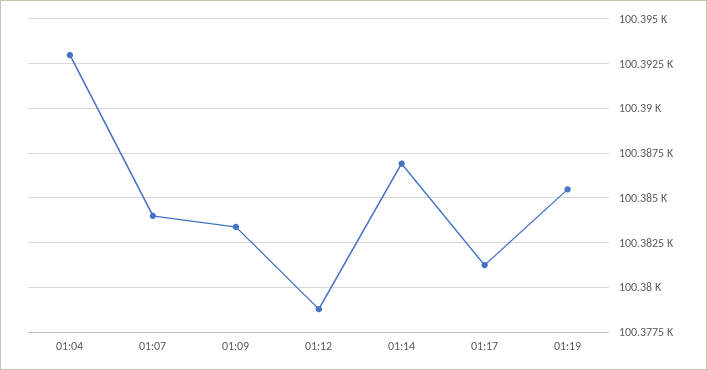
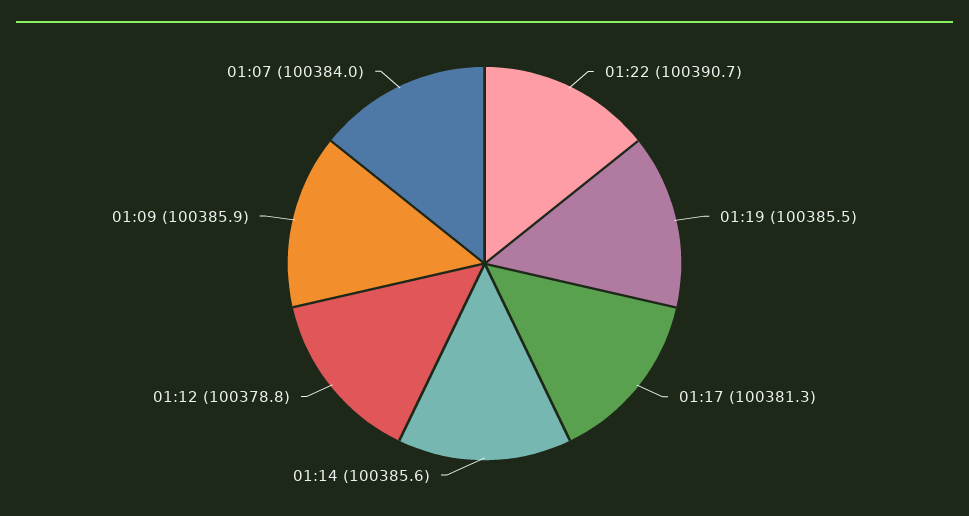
01:04: 100393 -> none
01:09: 100383.5 -> 100385.9
01:14: 100387 -> 100385.6
01:22: none -> 100390.7

